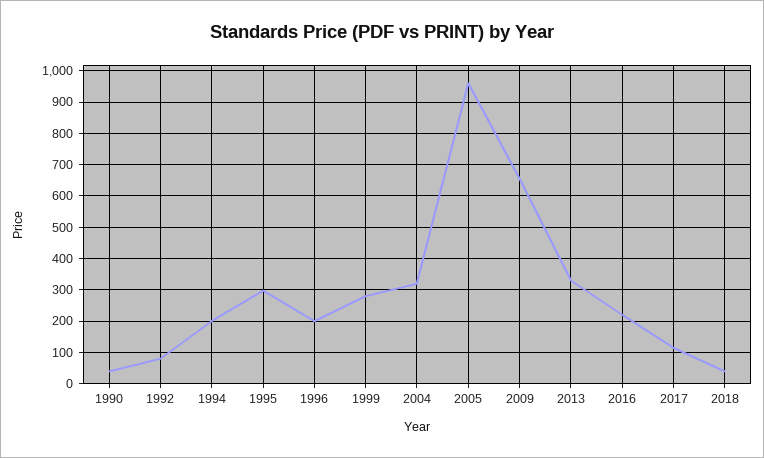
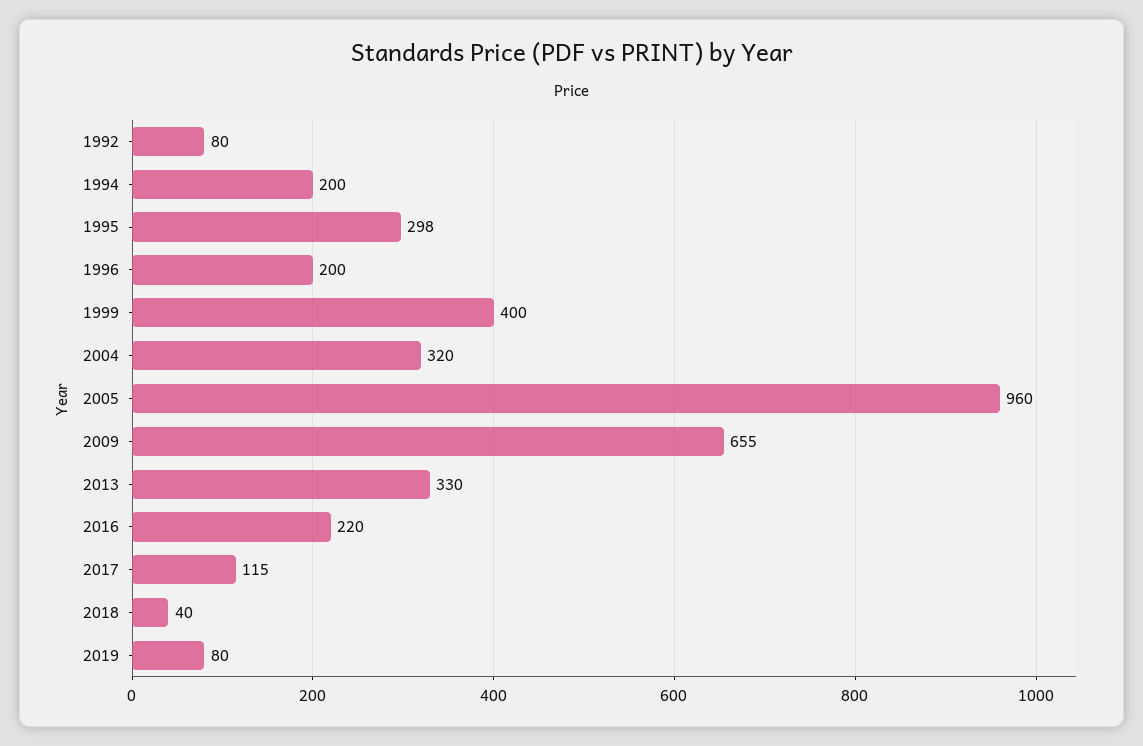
1990: 40 -> none
1999: 280 -> 400
2019: none -> 80

